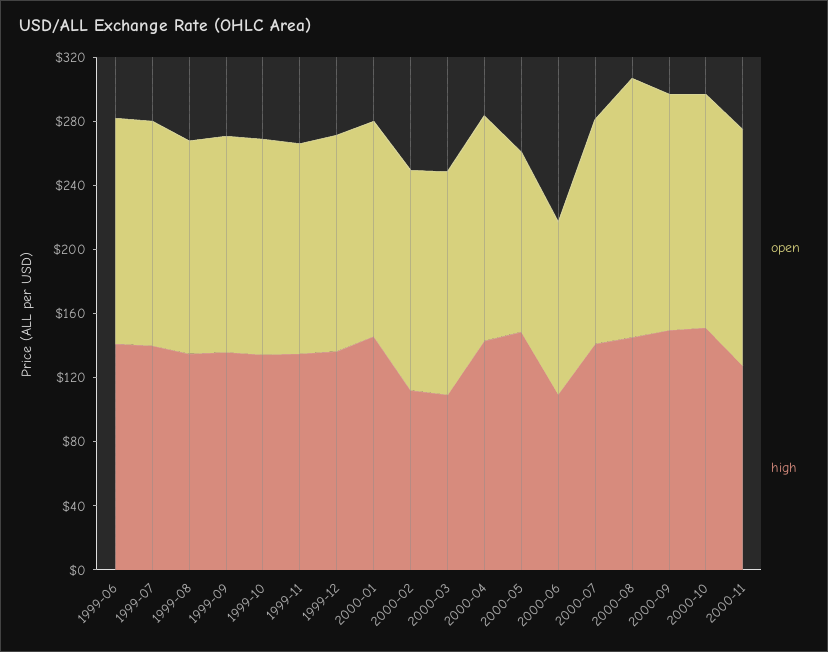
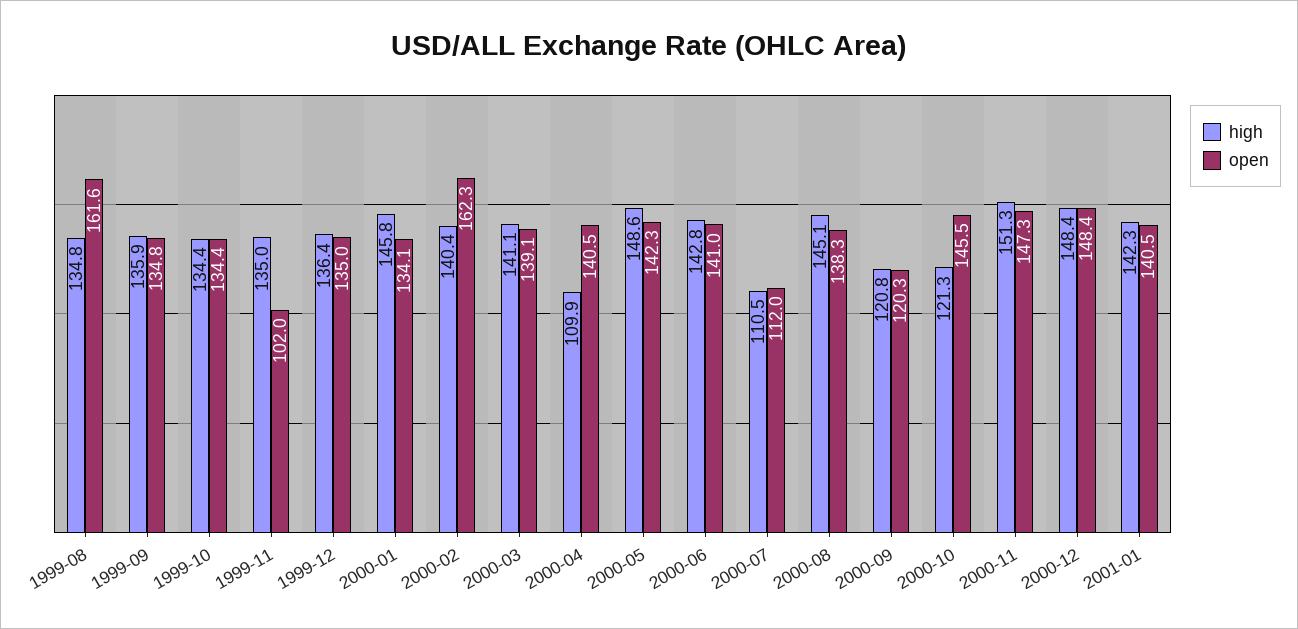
open, 1999-06: 140 -> none
high, 1999-06: 140 -> none
open, 1999-07: 140 -> none
high, 1999-07: 140 -> none
open, 1999-08: 130 -> 161.6
open, 1999-11: 130 -> 102
open, 2000-02: 140 -> 162.3
high, 2000-02: 110 -> 140.4
high, 2000-03: 110 -> 141.1
high, 2000-04: 140 -> 109.9
open, 2000-05: 110 -> 142.3
open, 2000-06: 110 -> 141
high, 2000-06: 110 -> 142.8
open, 2000-07: 140 -> 112
high, 2000-07: 140 -> 110.5
open, 2000-08: 160 -> 138.3
open, 2000-09: 150 -> 120.3
high, 2000-09: 150 -> 120.8
high, 2000-10: 150 -> 121.3
high, 2000-11: 130 -> 151.3
high, 2000-12: none -> 148.4
open, 2000-12: none -> 148.4
high, 2001-01: none -> 142.3
open, 2001-01: none -> 140.5

